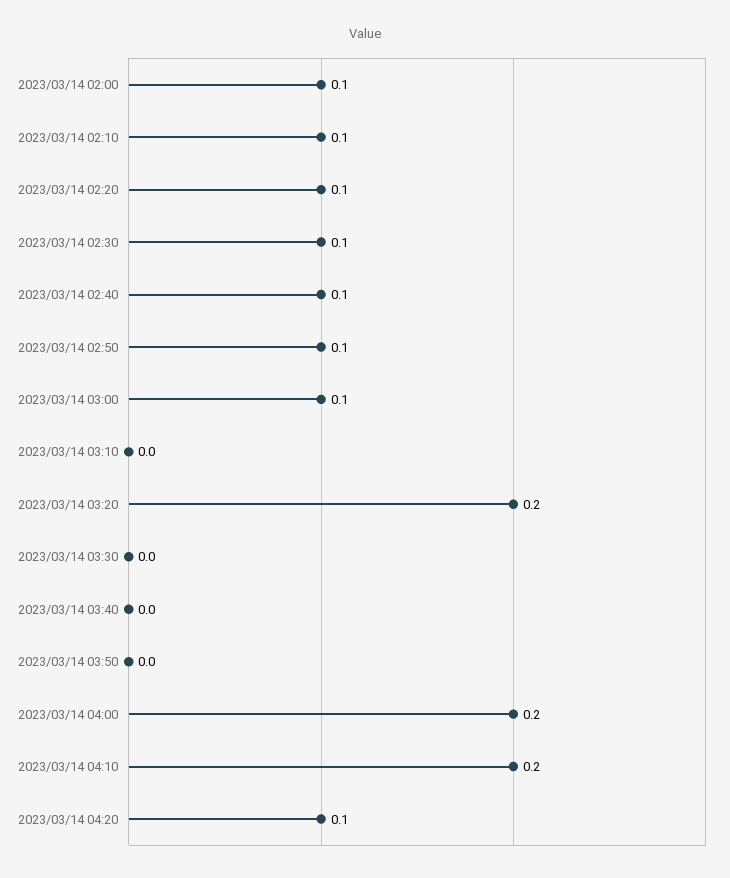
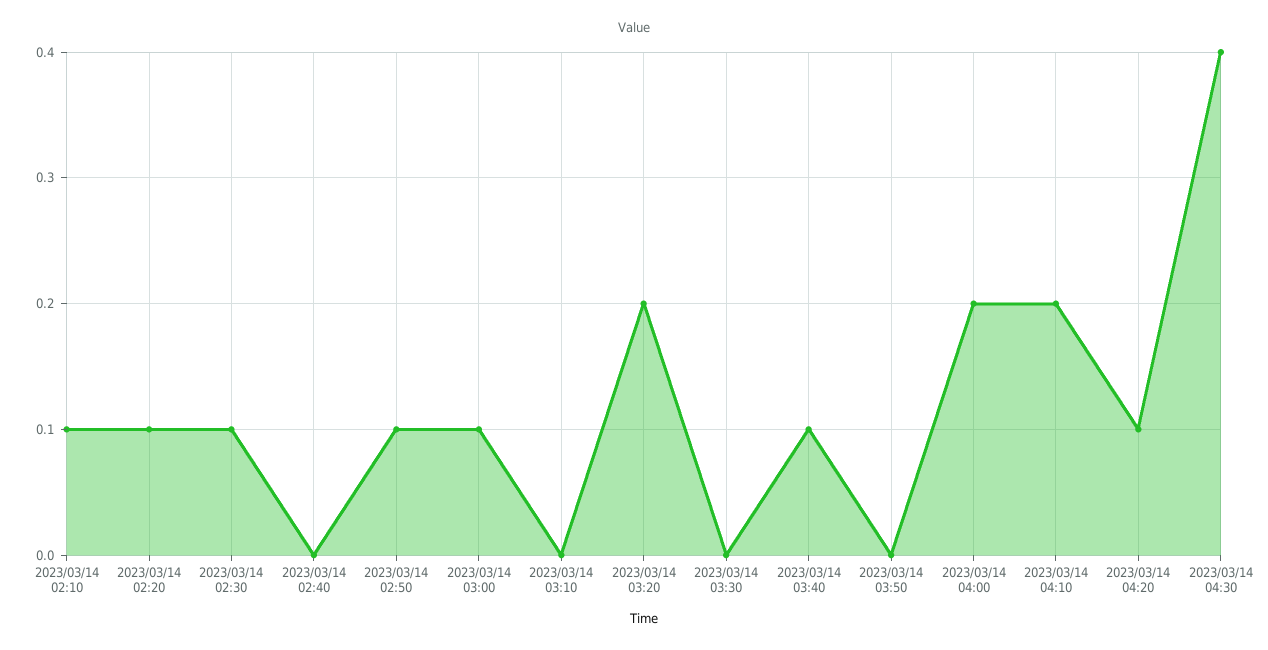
2023/03/14 02:00: 0.1 -> none
2023/03/14 02:40: 0.1 -> 0
2023/03/14 03:40: 0 -> 0.1
2023/03/14 04:30: none -> 0.4

